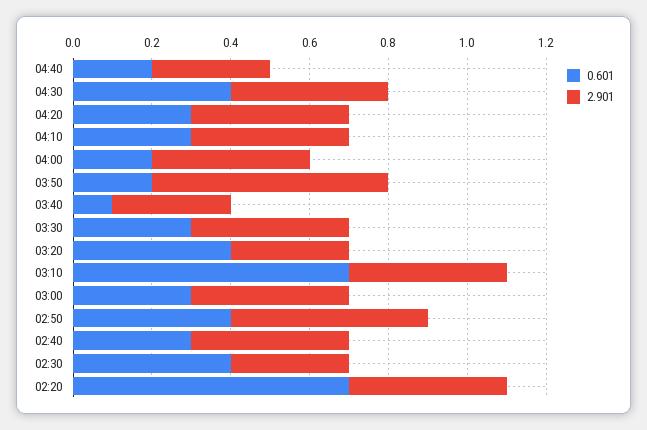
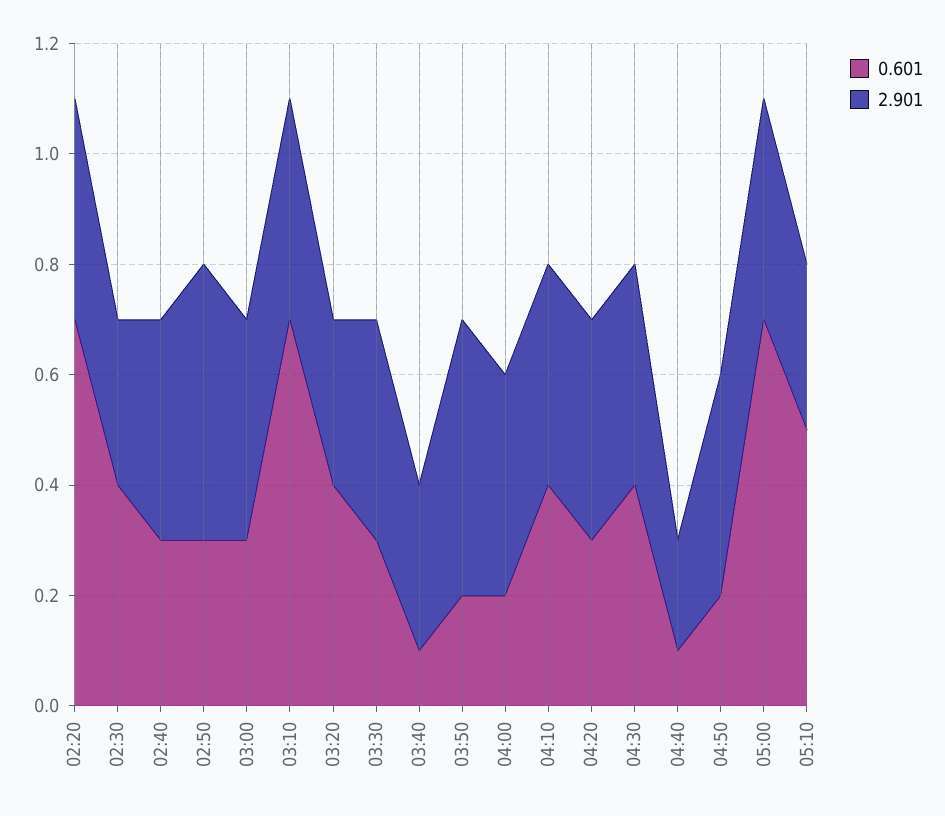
0.601, 04:40: 0.2 -> 0.1
2.901, 04:40: 0.3 -> 0.2
0.601, 04:10: 0.3 -> 0.4
2.901, 03:50: 0.6 -> 0.5
0.601, 02:50: 0.4 -> 0.3
0.601, 04:50: none -> 0.2
2.901, 04:50: none -> 0.4
0.601, 05:00: none -> 0.7
2.901, 05:00: none -> 0.4
0.601, 05:10: none -> 0.5
2.901, 05:10: none -> 0.3

